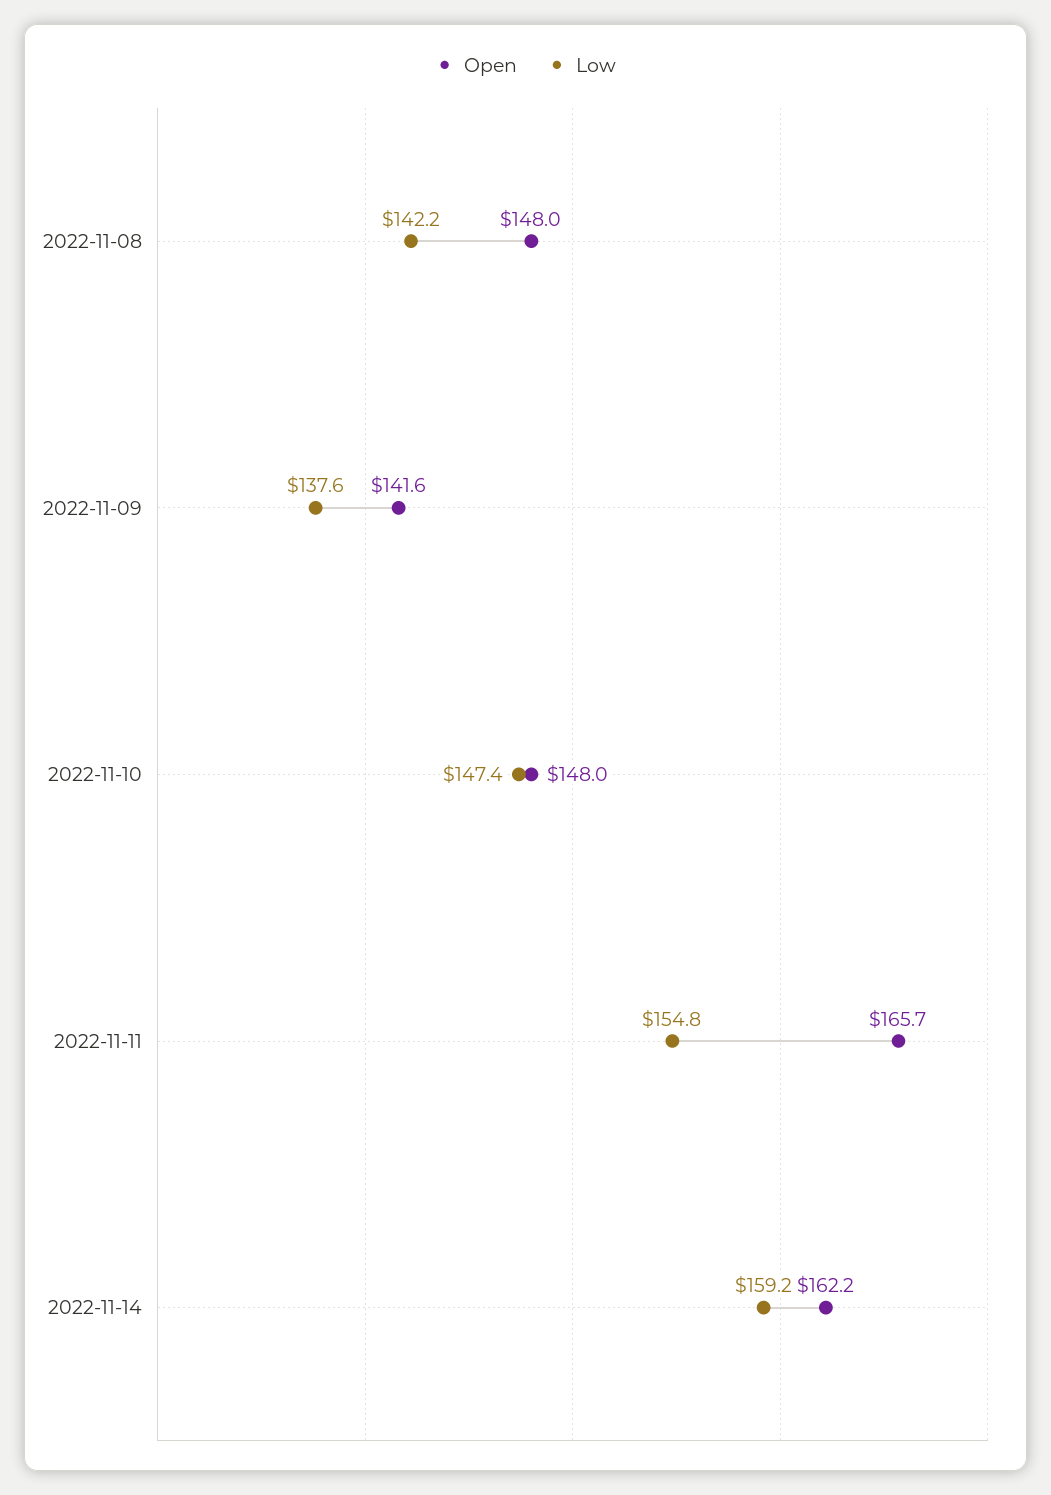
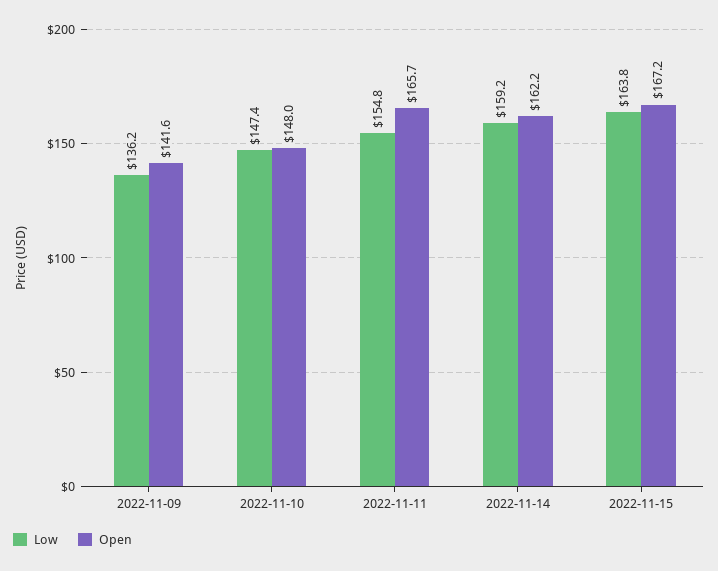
Open, 2022-11-08: 148 -> none
Low, 2022-11-08: 142.2 -> none
Low, 2022-11-09: 137.6 -> 136.2
Low, 2022-11-15: none -> 163.8
Open, 2022-11-15: none -> 167.2

